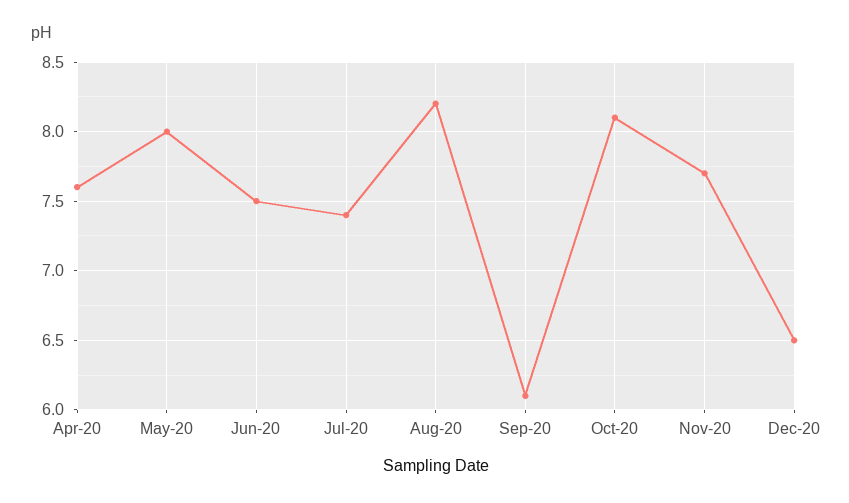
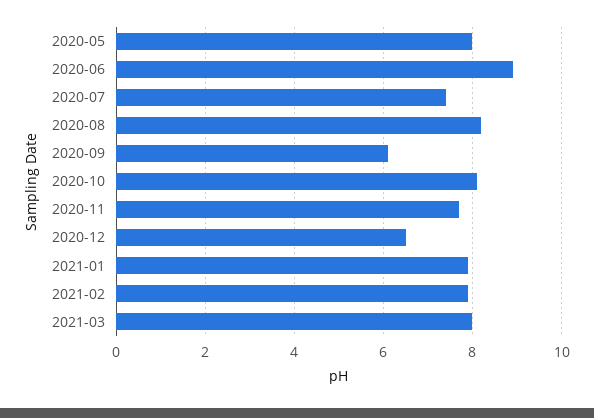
Apr-20: 7.6 -> none
Jun-20: 7.5 -> 9
2021-01: none -> 8
2021-02: none -> 8
2021-03: none -> 8

